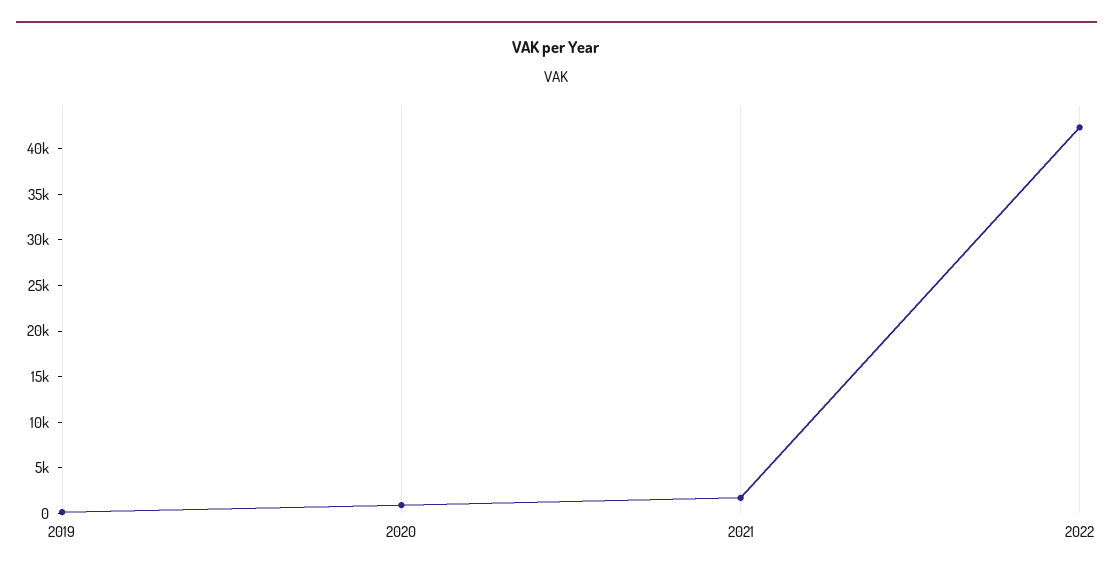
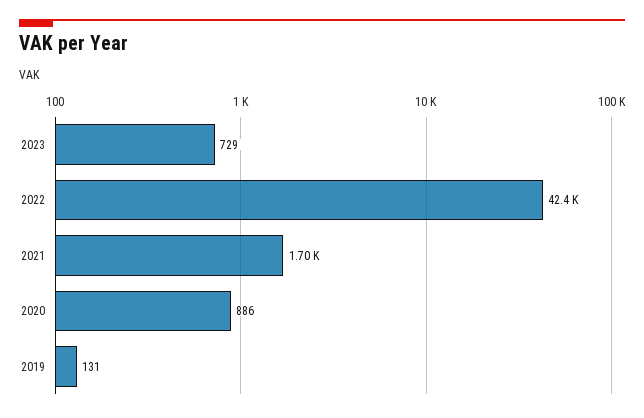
2023: none -> 729

